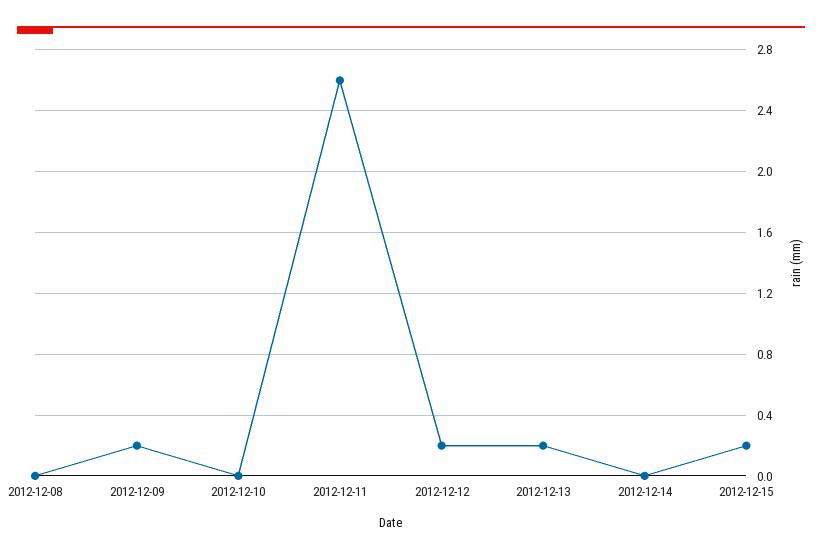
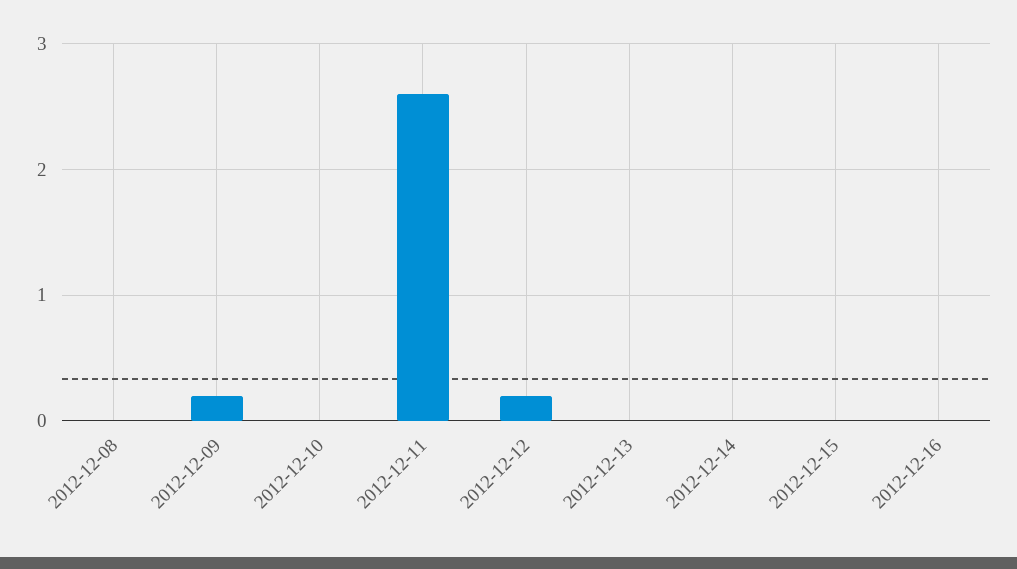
2012-12-13: 0.2 -> 0
2012-12-15: 0.2 -> 0
2012-12-16: none -> 0

